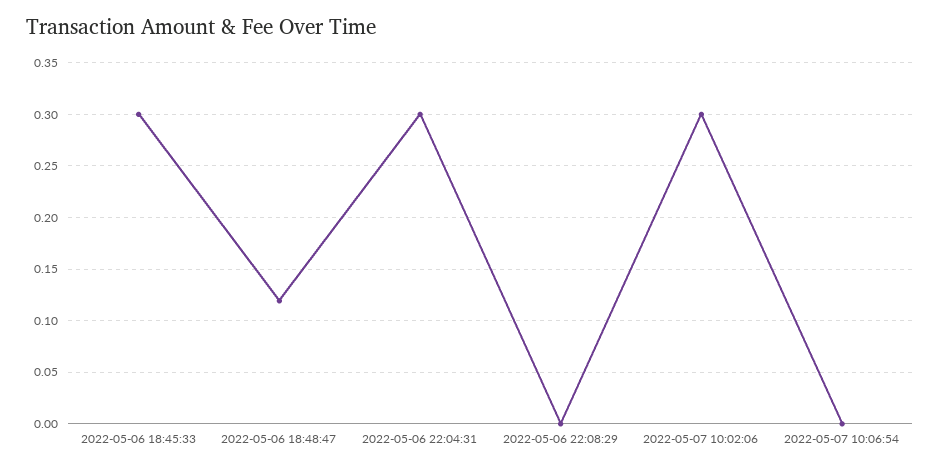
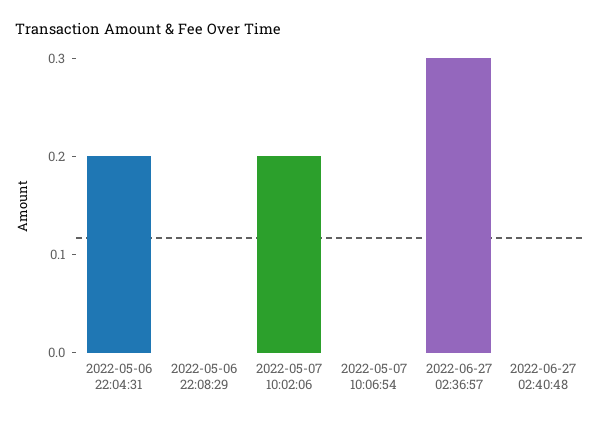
2022-05-06 18:45:33: 0.3 -> none
2022-05-06 18:48:47: 0.12 -> none
2022-05-06 22:04:31: 0.3 -> 0.2
2022-05-07 10:02:06: 0.3 -> 0.2
2022-06-27 02:36:57: none -> 0.3
2022-06-27 02:40:48: none -> 0

